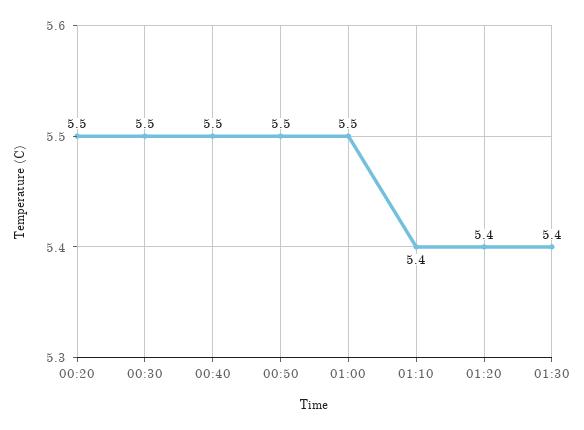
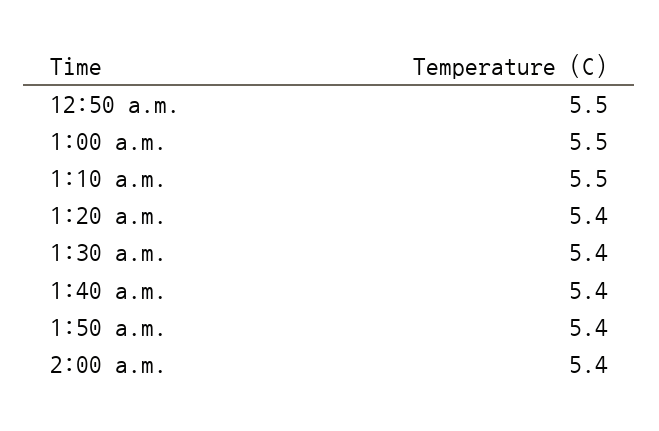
00:20: 5.5 -> none
00:30: 5.5 -> none
00:40: 5.5 -> none
01:10: 5.4 -> 5.5
1:40 a.m.: none -> 5.4
1:50 a.m.: none -> 5.4
2:00 a.m.: none -> 5.4

